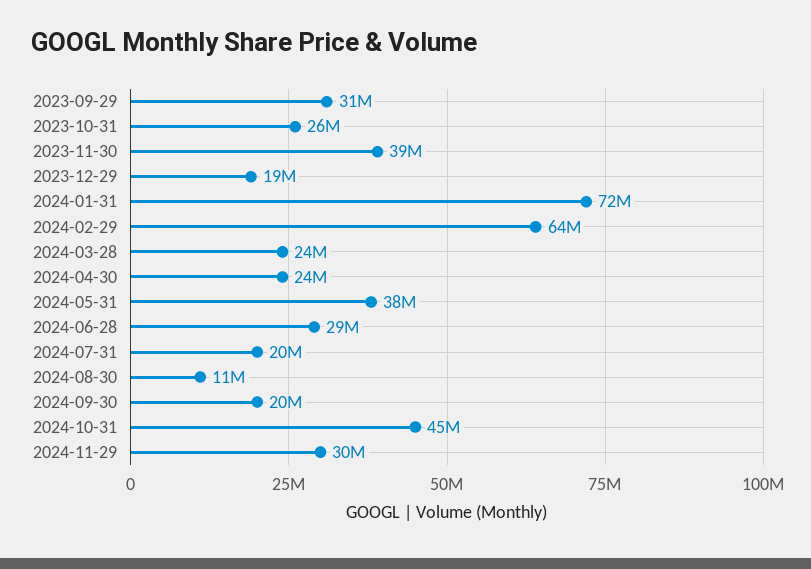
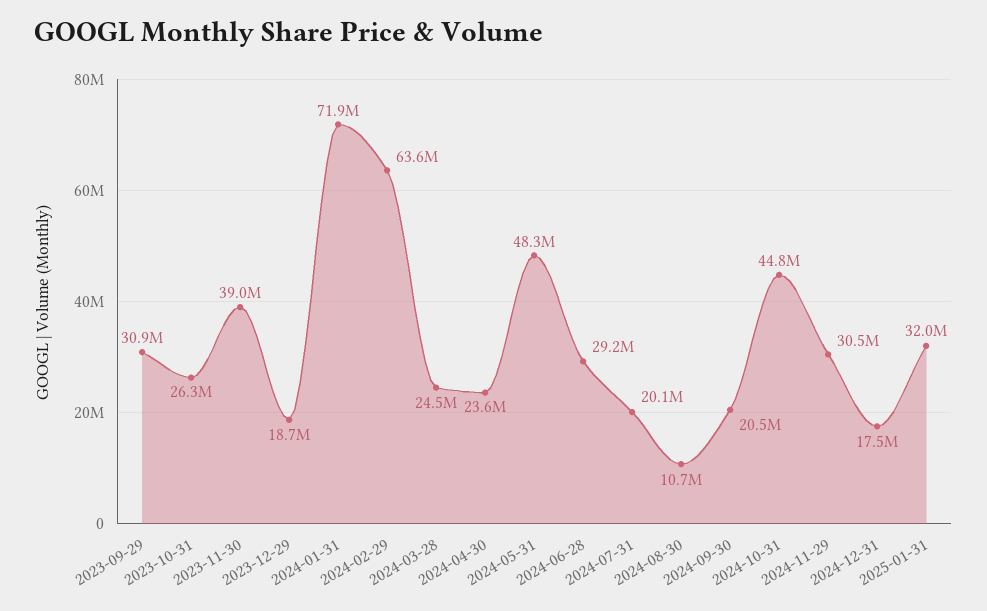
2024-05-31: 38000000 -> 48300000
2024-12-31: none -> 17500000
2025-01-31: none -> 32000000

